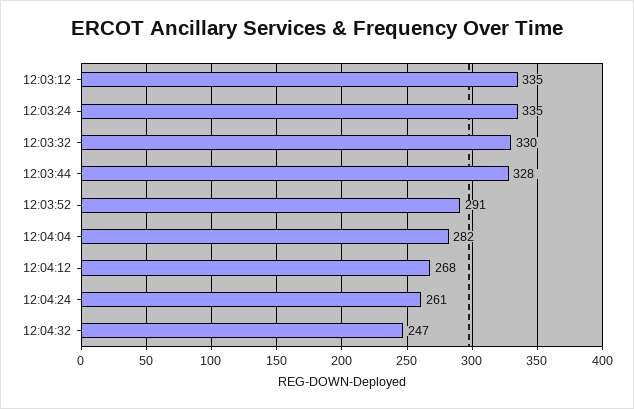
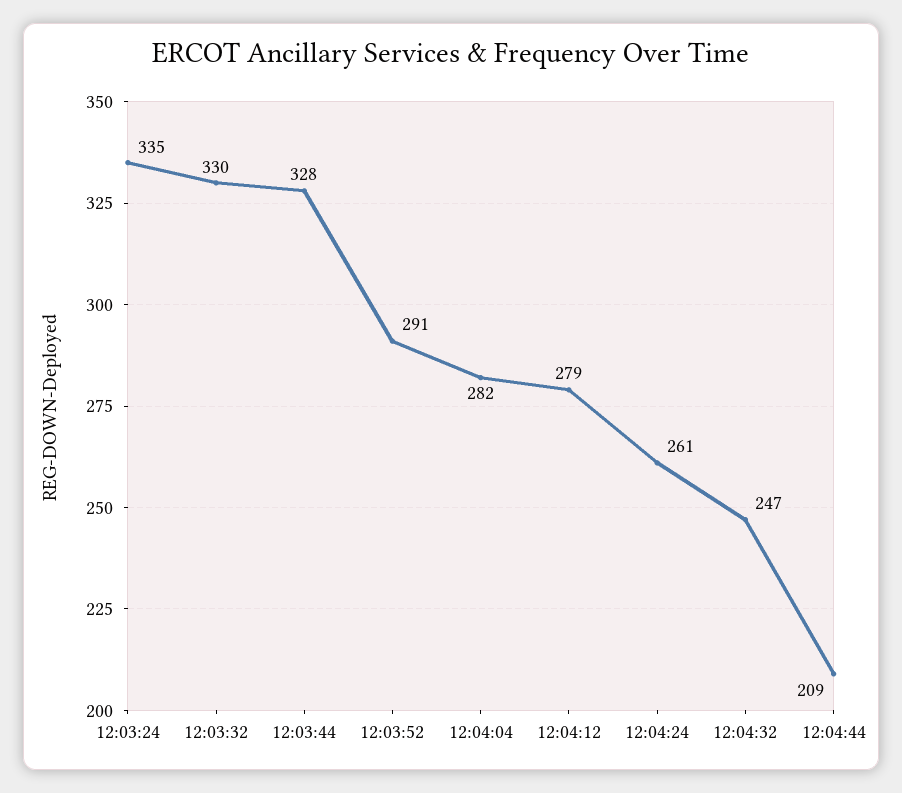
12:03:12: 335 -> none
12:04:12: 268 -> 279
12:04:44: none -> 209

